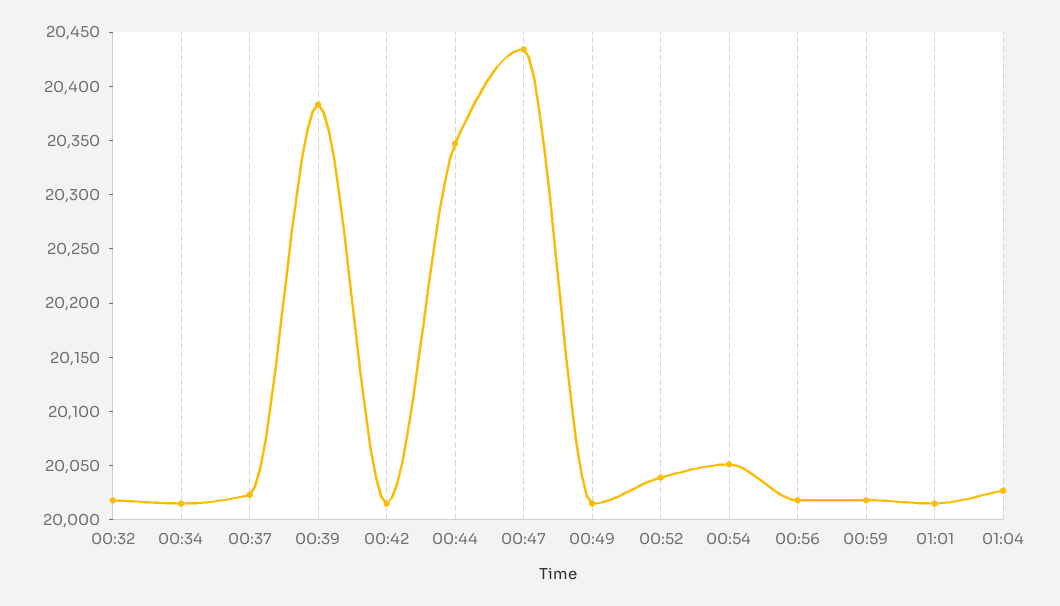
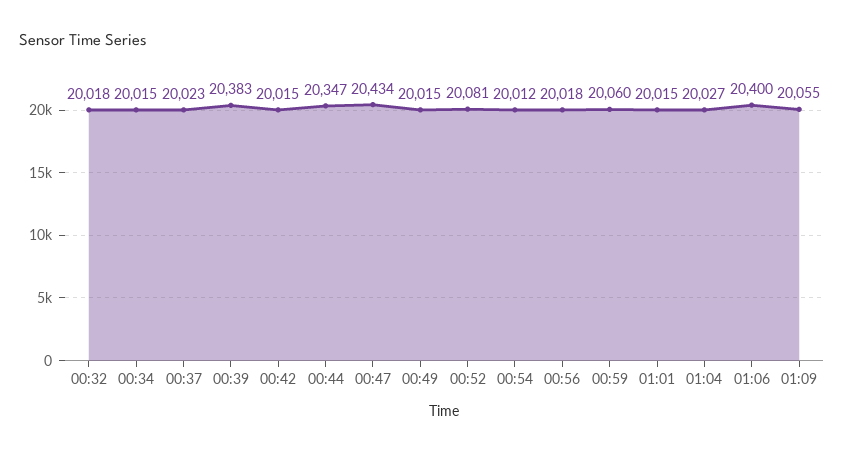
00:52: 20040 -> 20081
00:54: 20050 -> 20012
00:59: 20020 -> 20060
01:06: none -> 20400
01:09: none -> 20055

